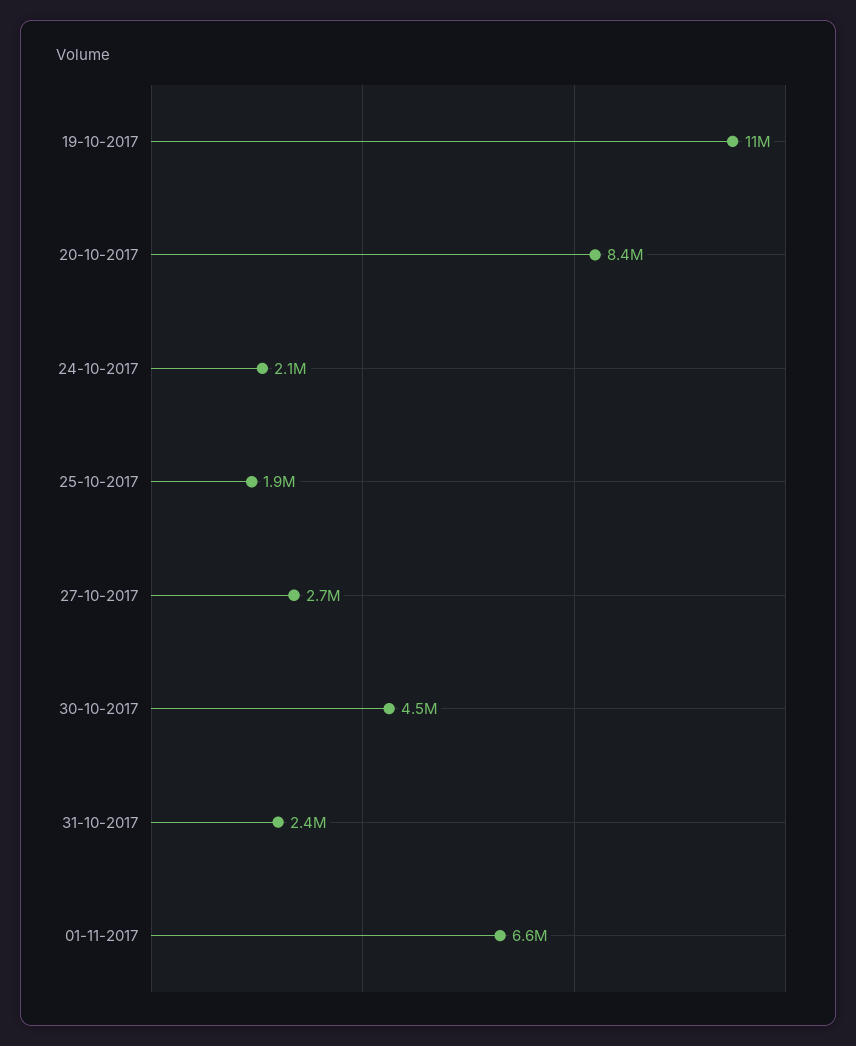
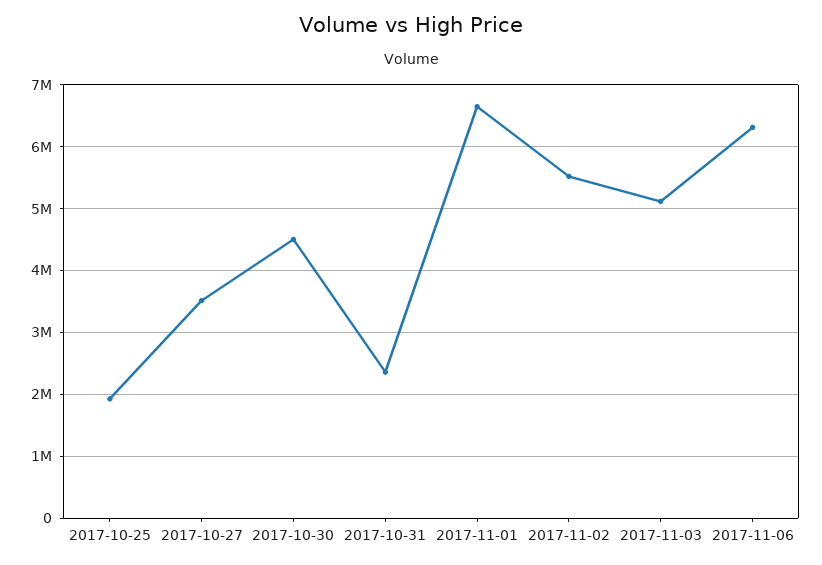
19-10-2017: 11000000 -> none
20-10-2017: 8400000 -> none
24-10-2017: 2100000 -> none
27-10-2017: 2700000 -> 3500000
2017-11-02: none -> 5500000
2017-11-03: none -> 5100000
2017-11-06: none -> 6300000

